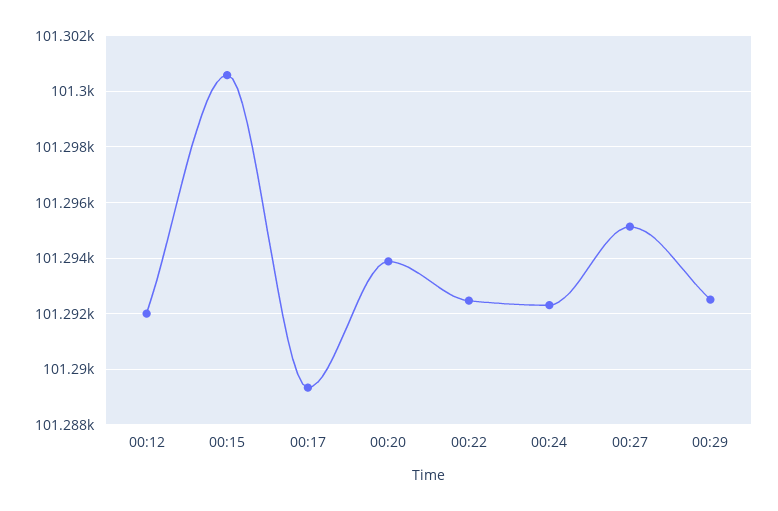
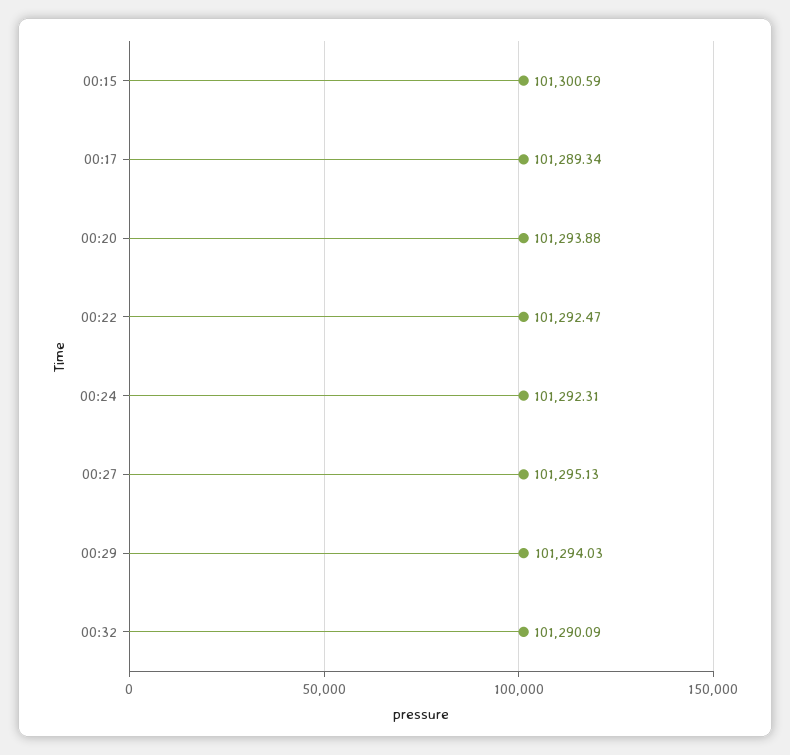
00:12: 101292 -> none
00:29: 101292.5 -> 101294.03
00:32: none -> 101290.09

